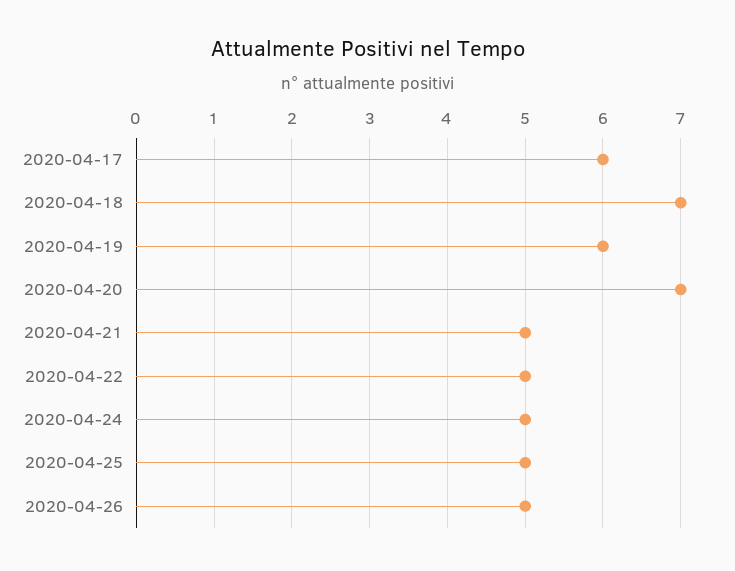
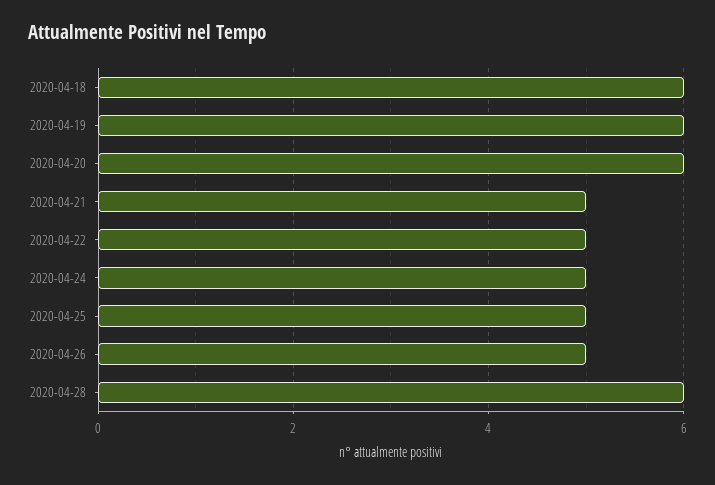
2020-04-17: 6 -> none
2020-04-18: 7 -> 6
2020-04-20: 7 -> 6
2020-04-28: none -> 6

